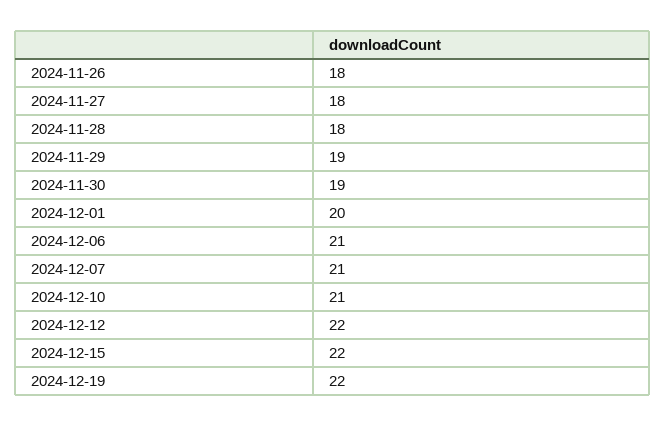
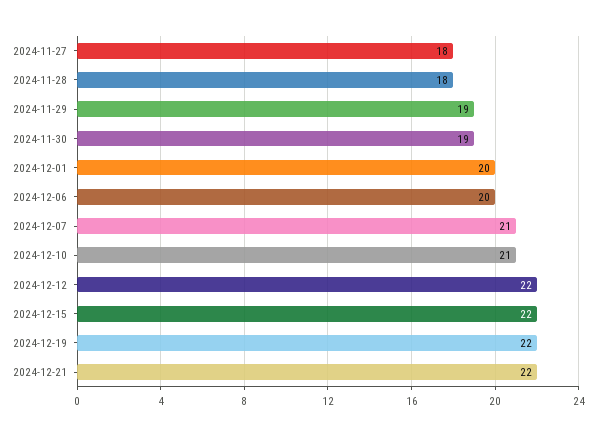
2024-11-26: 18 -> none
2024-12-06: 21 -> 20
2024-12-21: none -> 22

